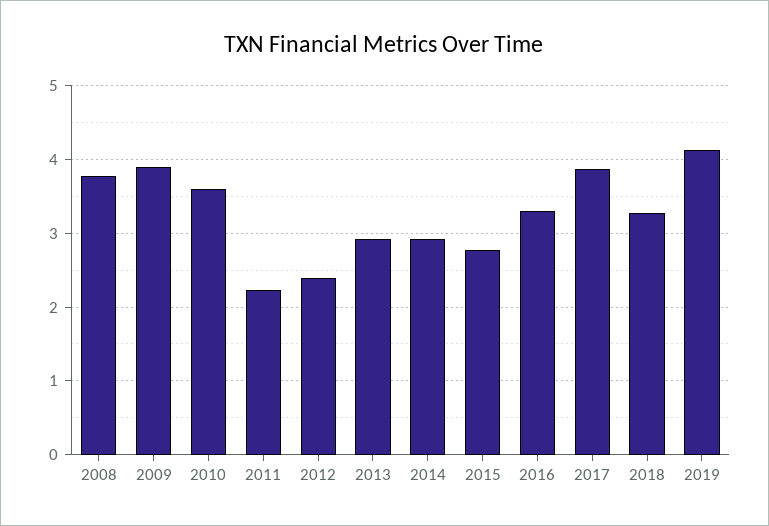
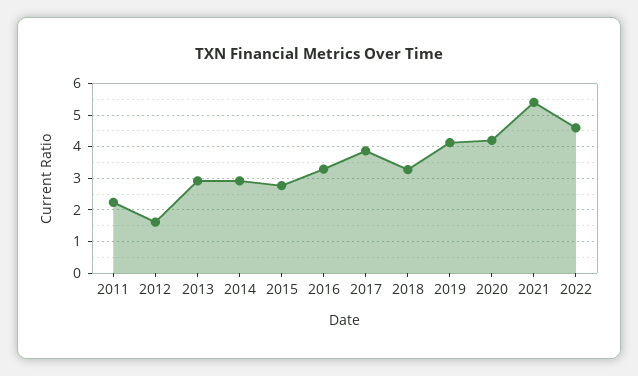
2008: 3.8 -> none
2009: 3.9 -> none
2010: 3.6 -> none
2012: 2.4 -> 1.6
2020: none -> 4.2
2021: none -> 5.4
2022: none -> 4.6

